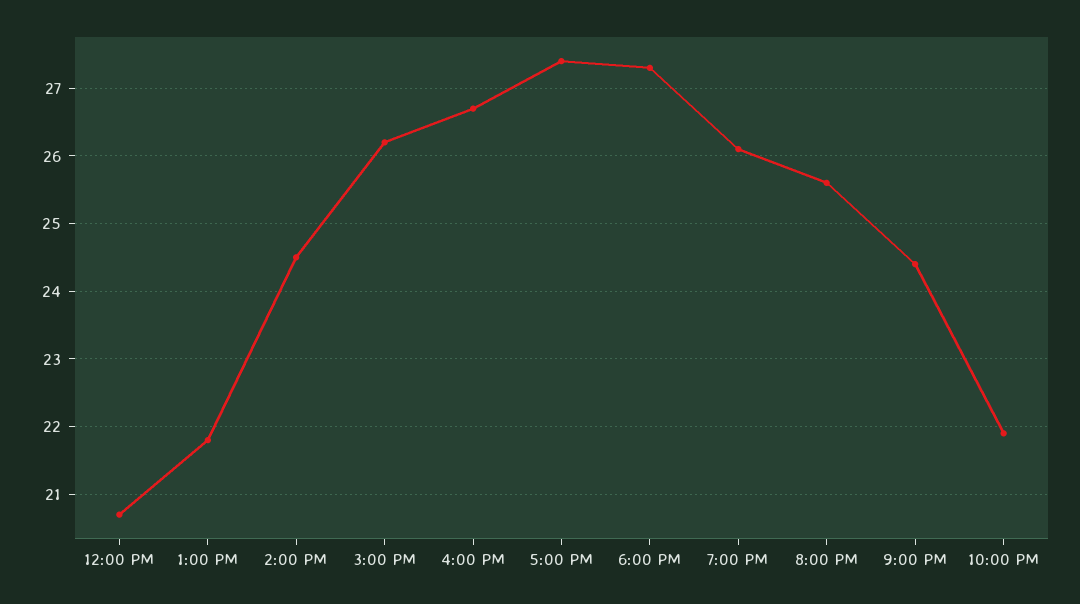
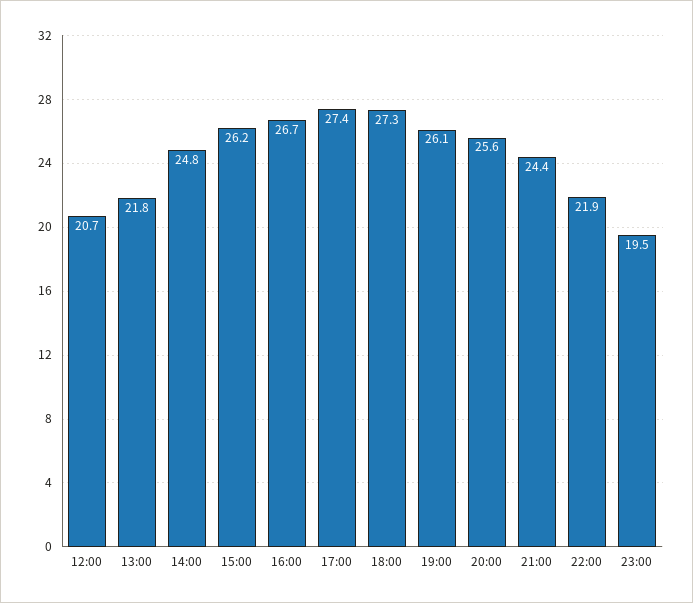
2:00 PM: 24.5 -> 24.8
23:00: none -> 19.5

